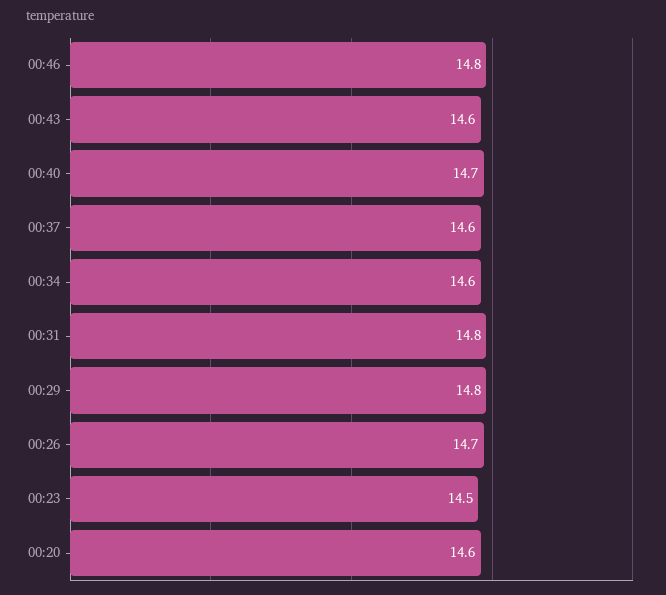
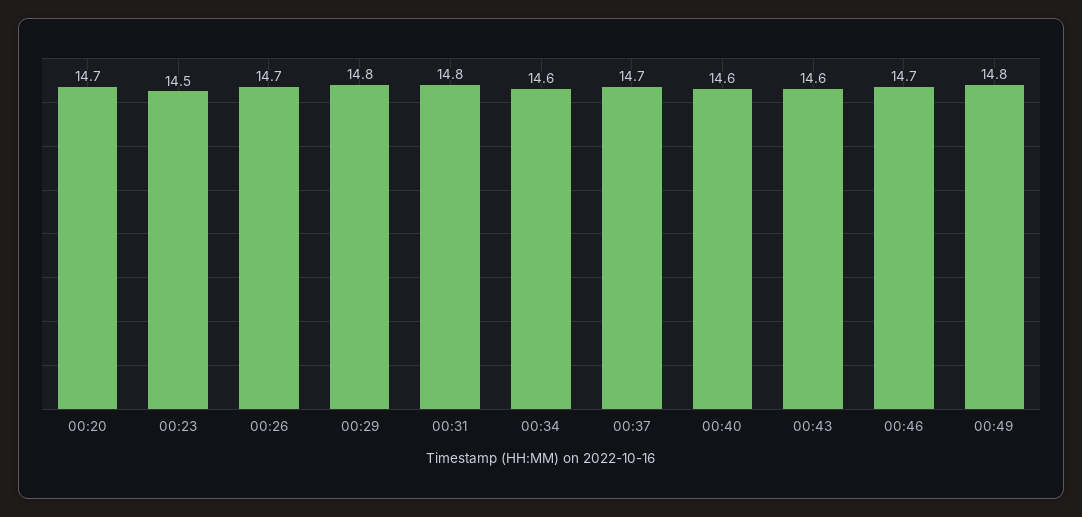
00:46: 14.8 -> 14.7
00:40: 14.7 -> 14.6
00:37: 14.6 -> 14.7
00:20: 14.6 -> 14.7
00:49: none -> 14.8

